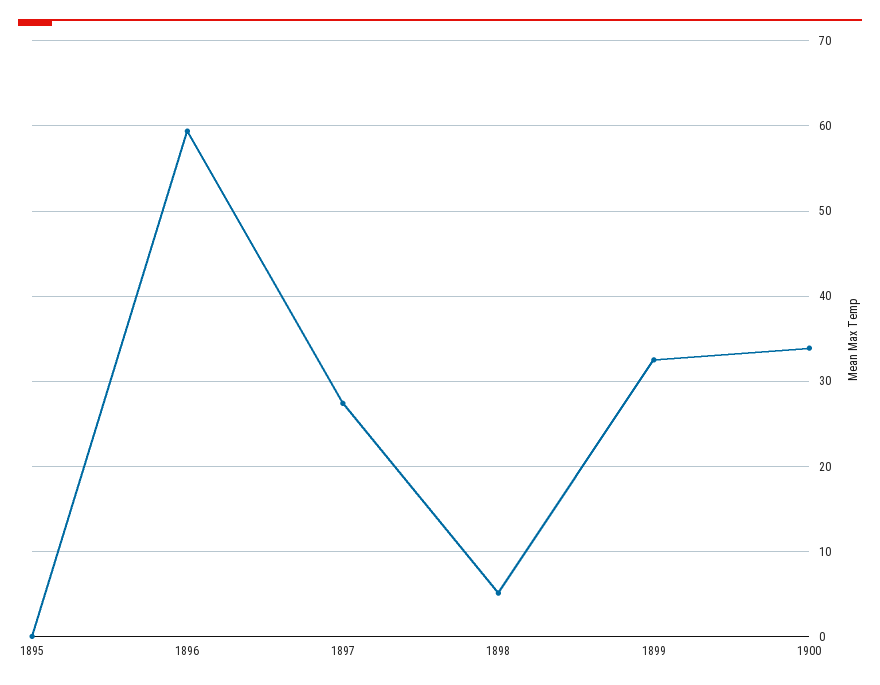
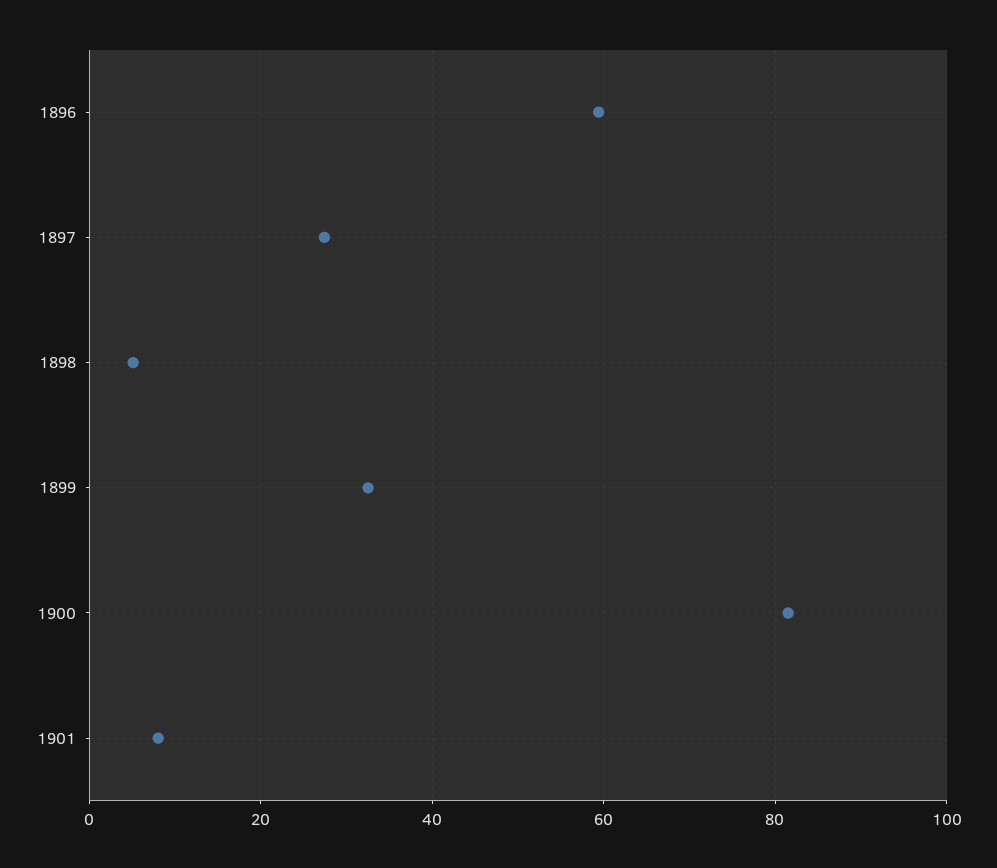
1895: 0 -> none
1900: 34 -> 82
1901: none -> 8

